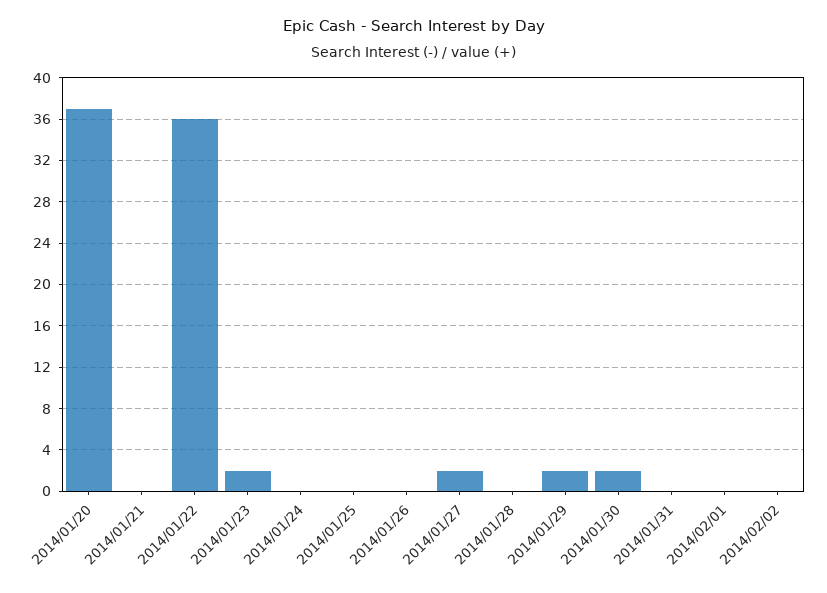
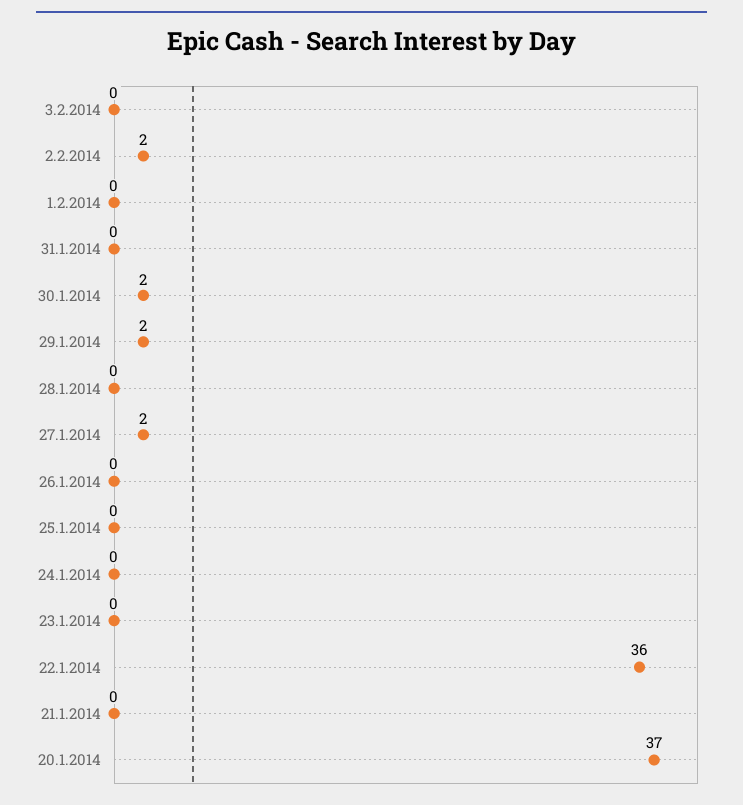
2014/01/23: 2 -> 0
2014/02/02: 0 -> 2
3.2.2014: none -> 0

